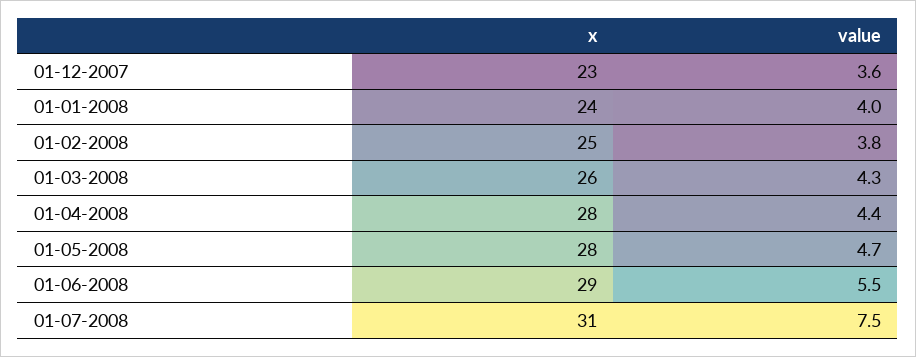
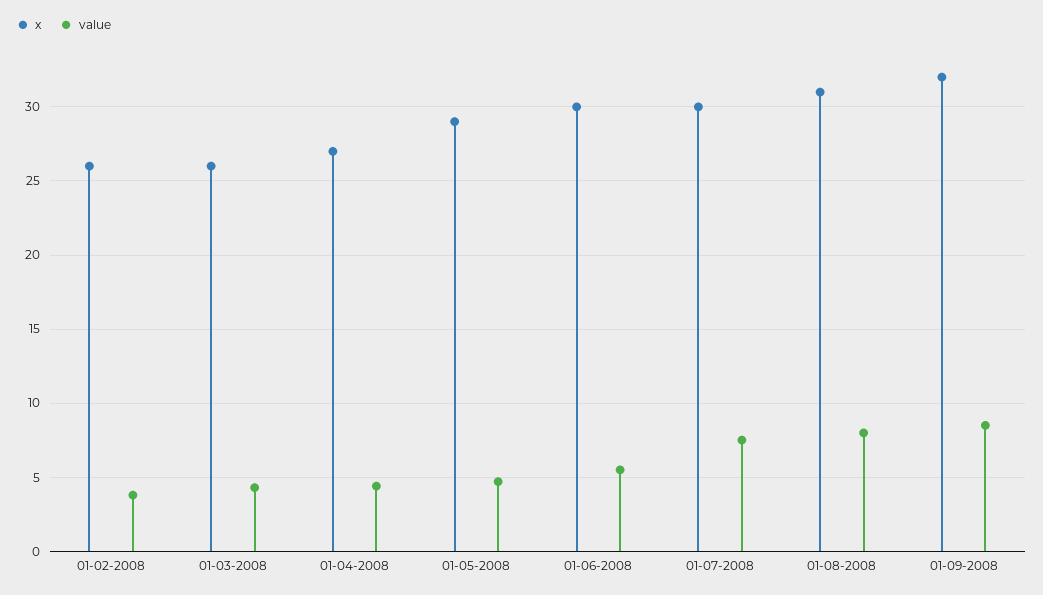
x, 01-12-2007: 23 -> none
value, 01-12-2007: 3.6 -> none
x, 01-01-2008: 24 -> none
value, 01-01-2008: 4 -> none
x, 01-02-2008: 25 -> 26
x, 01-04-2008: 28 -> 27
x, 01-05-2008: 28 -> 29
x, 01-06-2008: 29 -> 30
x, 01-07-2008: 31 -> 30
x, 01-08-2008: none -> 31
value, 01-08-2008: none -> 8
x, 01-09-2008: none -> 32
value, 01-09-2008: none -> 8.5

